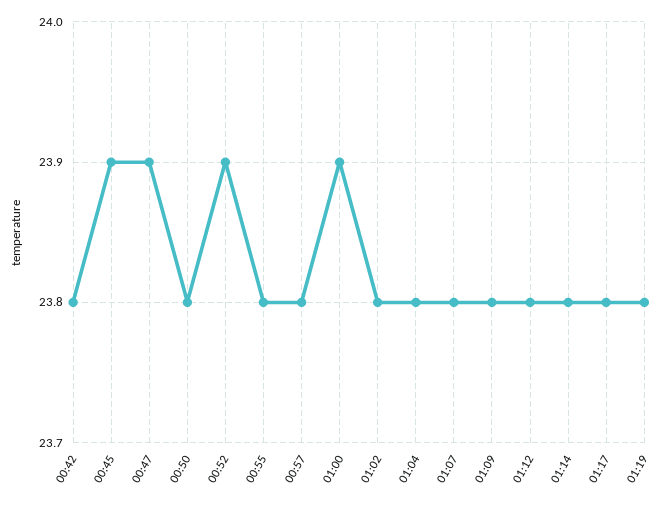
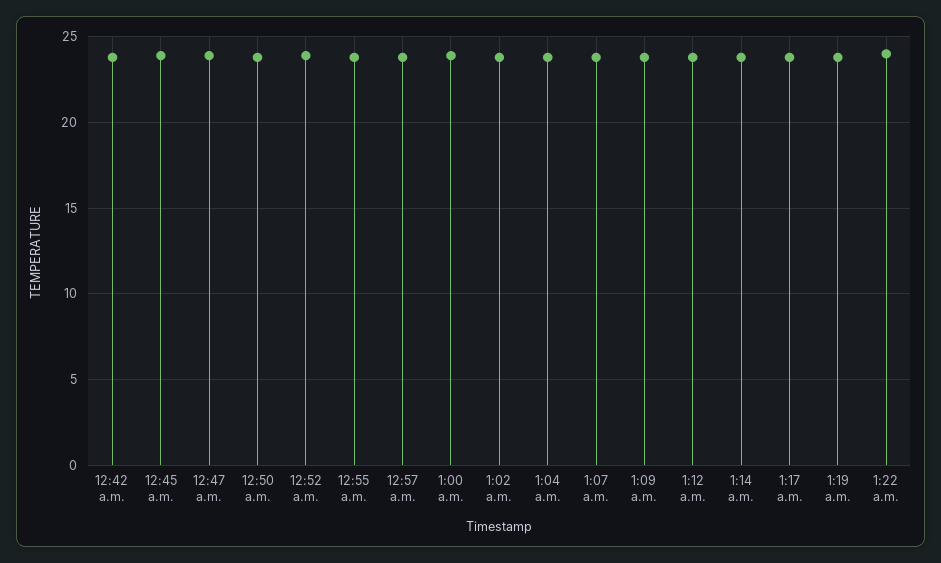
1:22 a.m.: none -> 24

